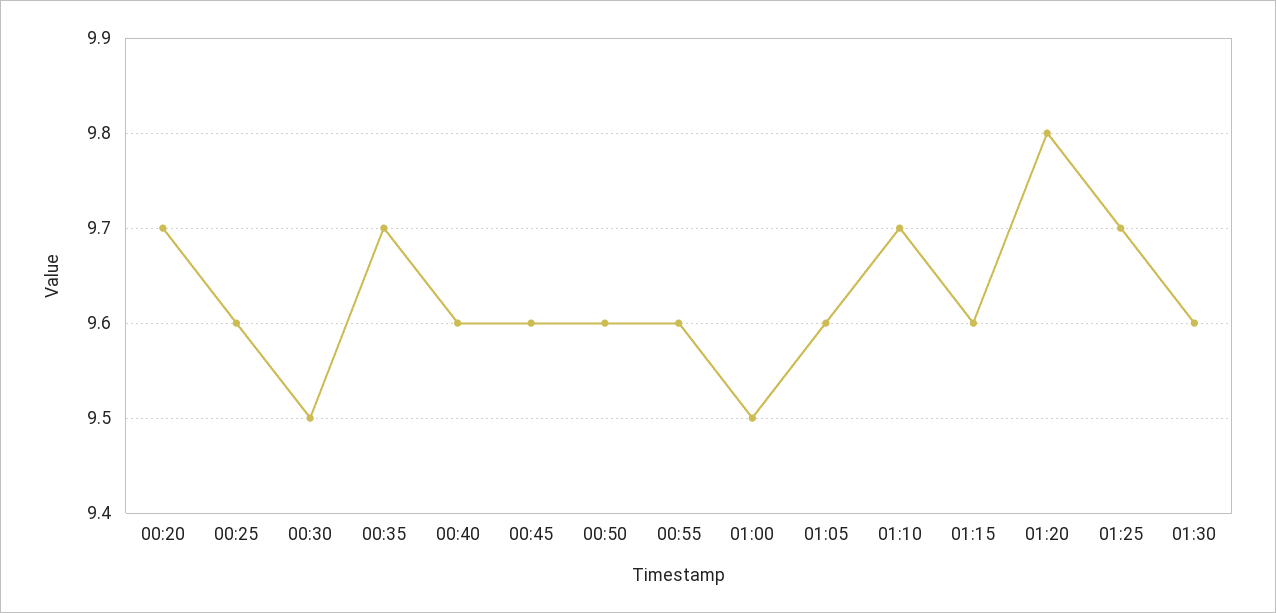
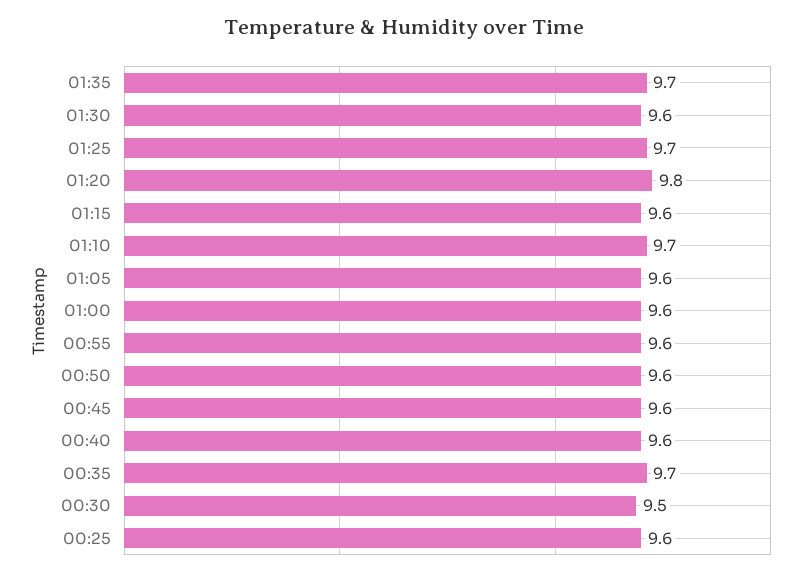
00:20: 9.7 -> none
01:00: 9.5 -> 9.6
01:35: none -> 9.7

